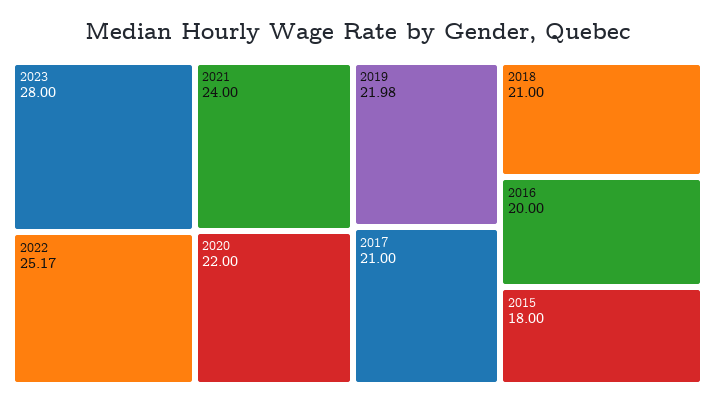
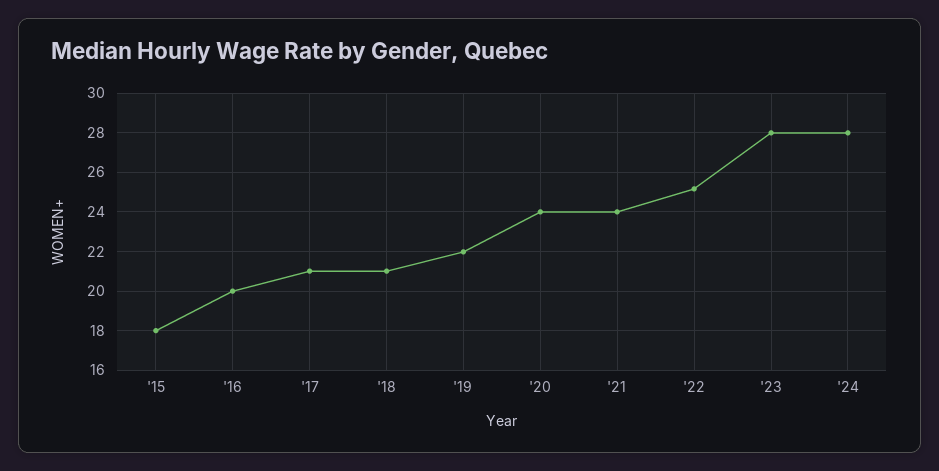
2020: 22 -> 24
'24: none -> 28

